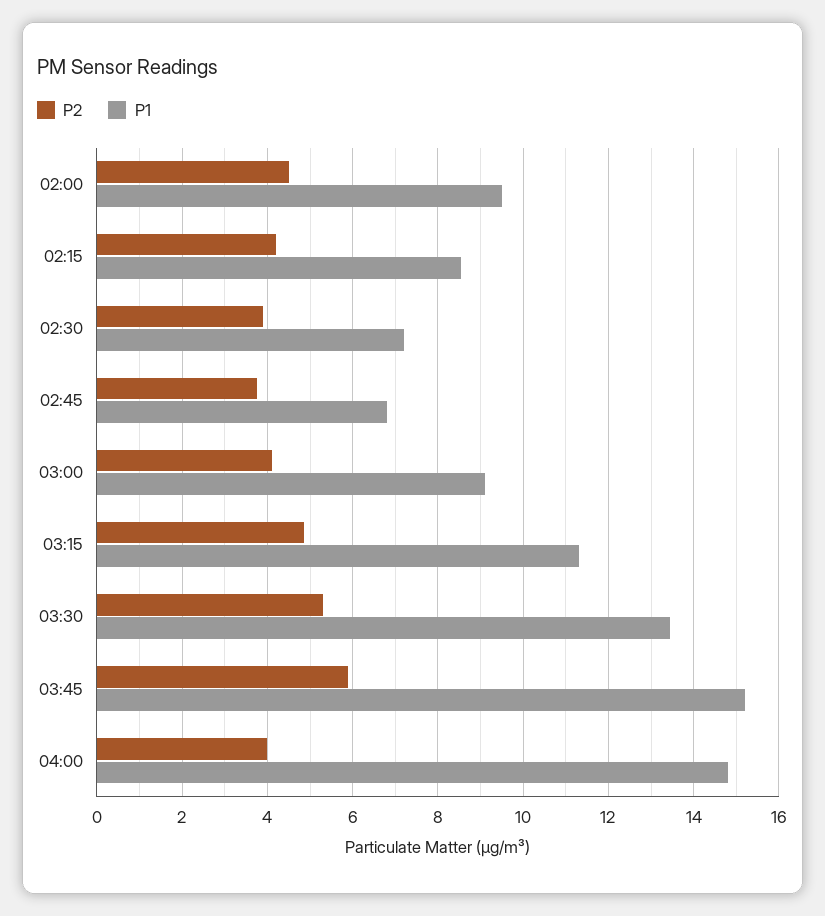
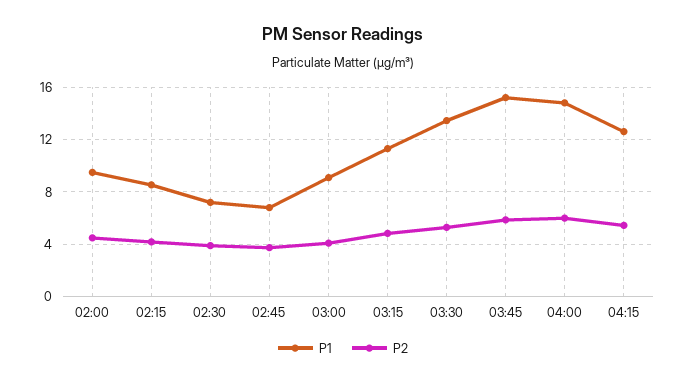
P2, 04:00: 4 -> 6
P1, 04:15: none -> 12.5
P2, 04:15: none -> 5.5

